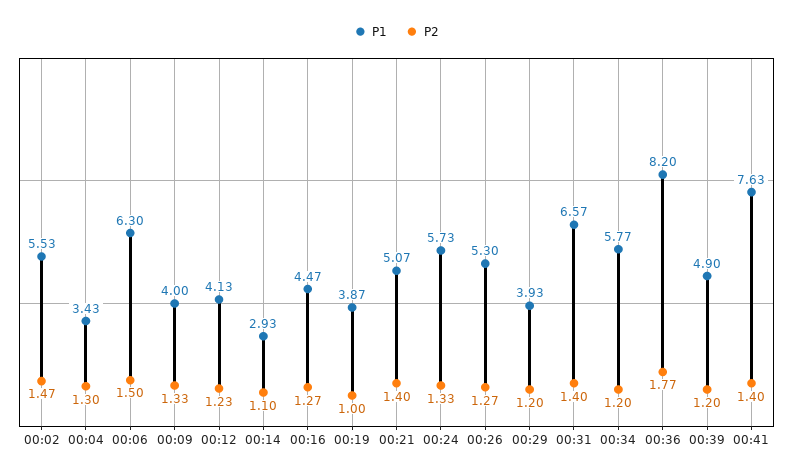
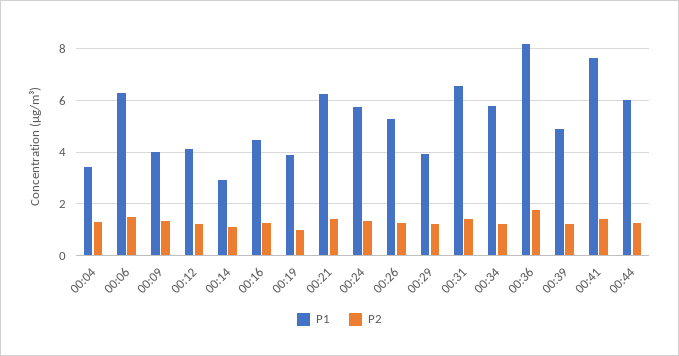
P1, 00:02: 5.53 -> none
P2, 00:02: 1.47 -> none
P1, 00:21: 5.07 -> 6.25
P1, 00:44: none -> 6
P2, 00:44: none -> 1.25

